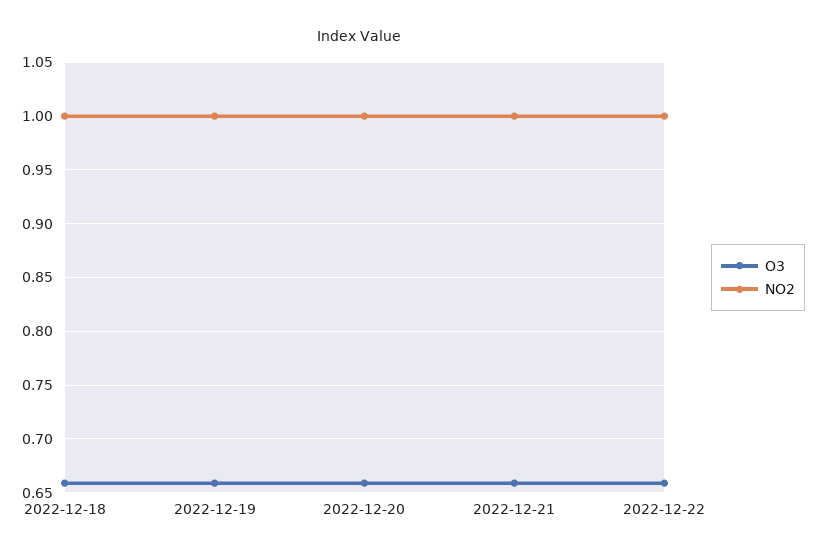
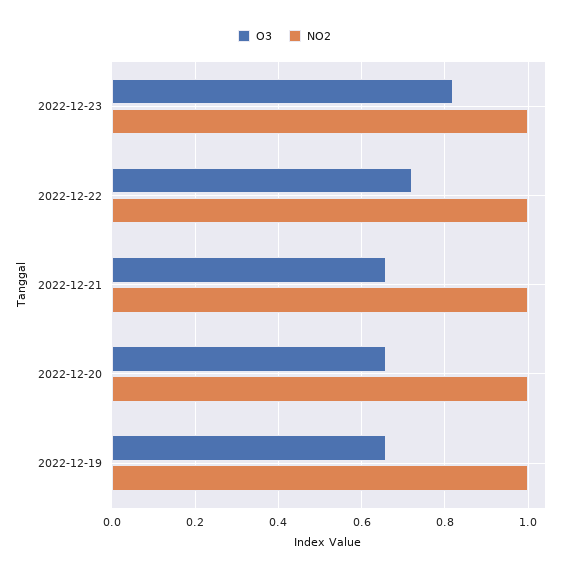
O3, 2022-12-18: 0.66 -> none
NO2, 2022-12-18: 1 -> none
O3, 2022-12-22: 0.66 -> 0.72
O3, 2022-12-23: none -> 0.82
NO2, 2022-12-23: none -> 1

